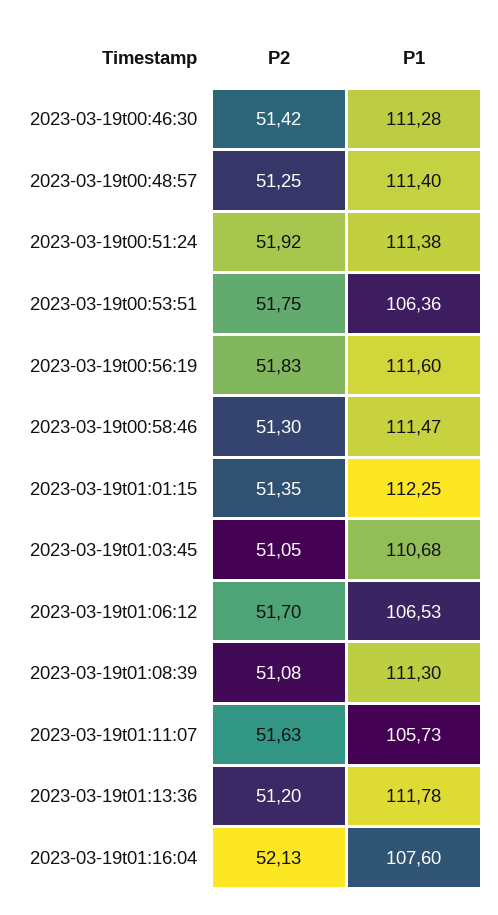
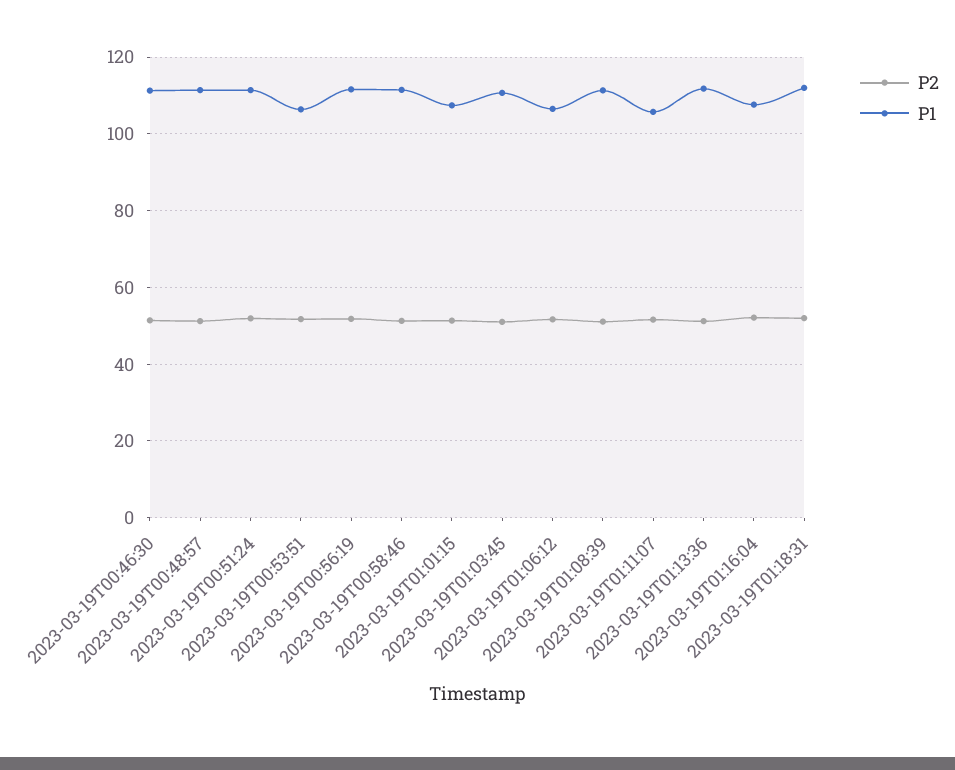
P1, 2023-03-19t01:01:15: 112.25 -> 108
P2, 2023-03-19T01:18:31: none -> 52
P1, 2023-03-19T01:18:31: none -> 112

